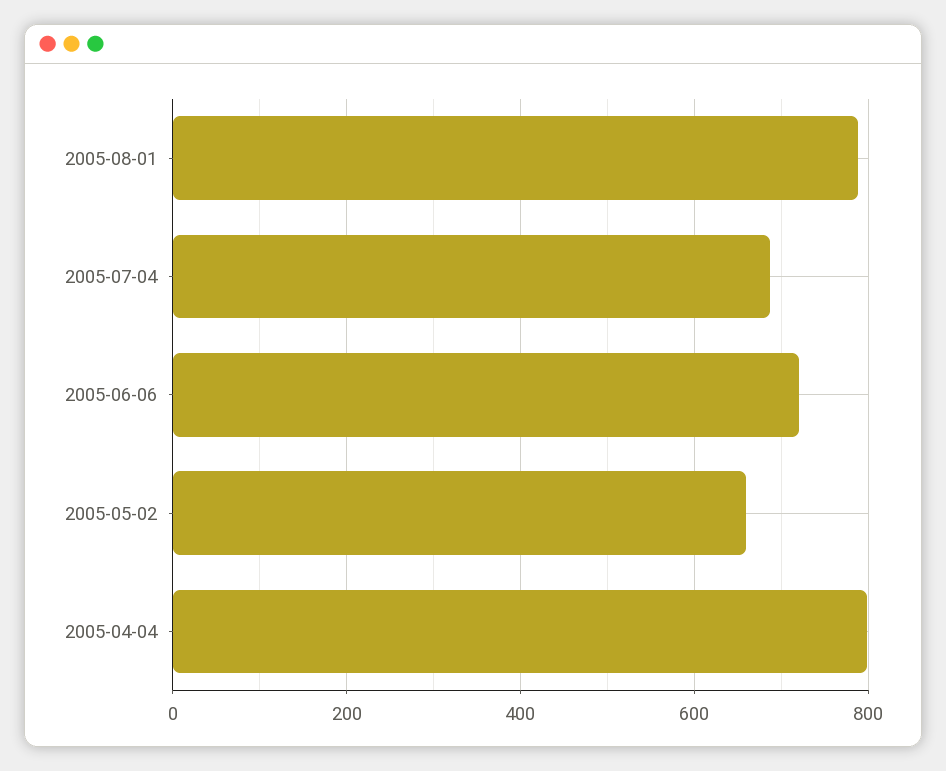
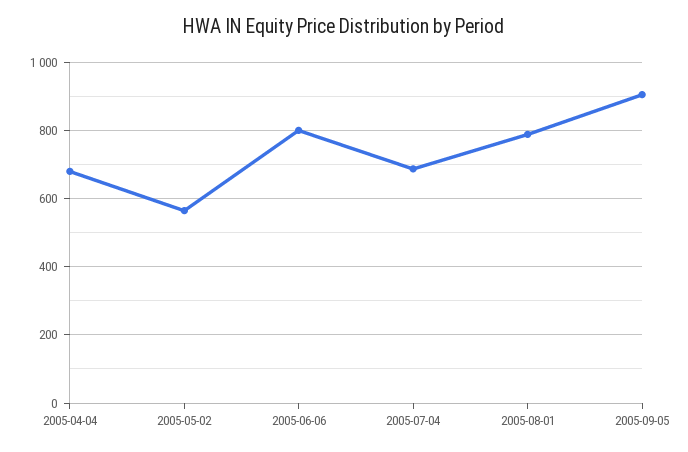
2005-06-06: 720 -> 800
2005-05-02: 660 -> 560
2005-04-04: 800 -> 680
2005-09-05: none -> 900

